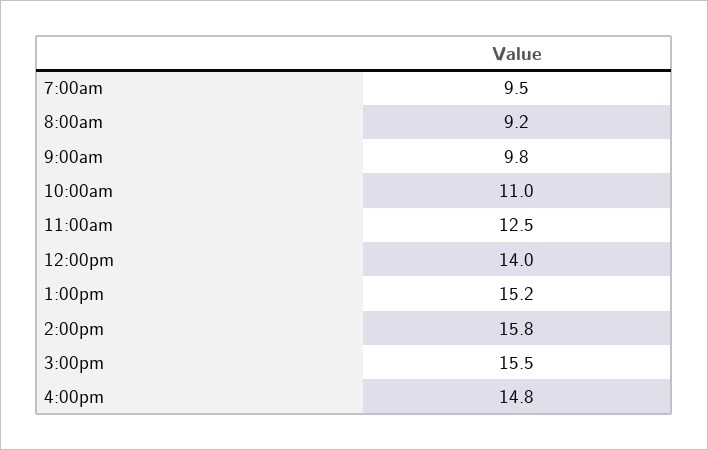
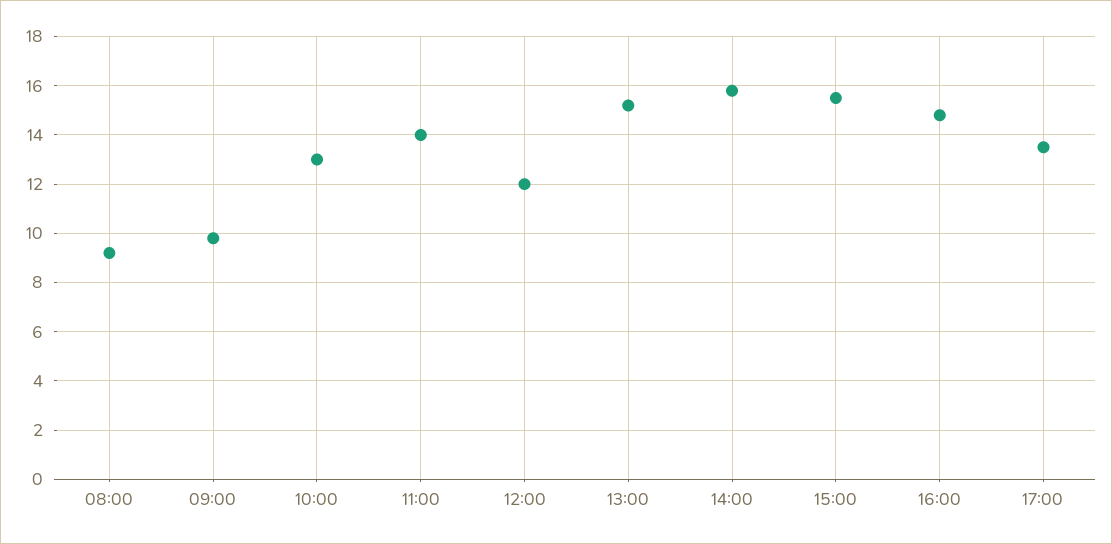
7:00am: 9.5 -> none
10:00am: 11 -> 13
11:00am: 12.5 -> 14
12:00pm: 14 -> 12
17:00: none -> 13.5

